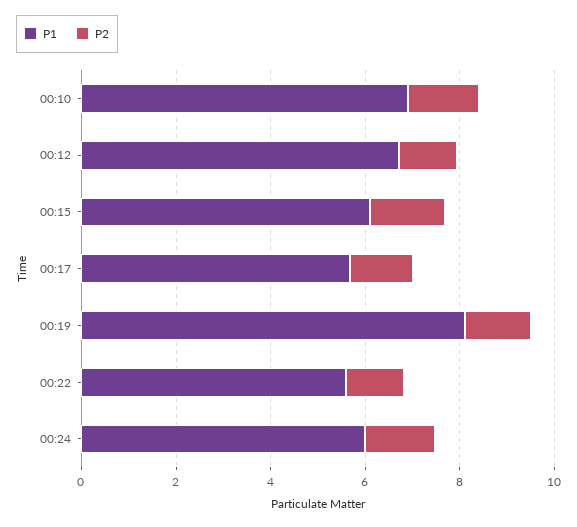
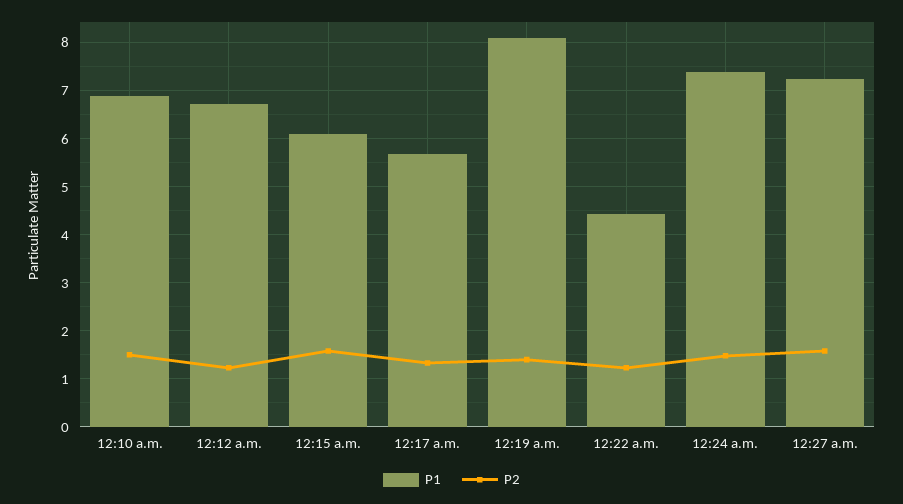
P1, 00:22: 5.5 -> 4.4
P1, 00:24: 6 -> 7.4
P1, 12:27 a.m.: none -> 7.2
P2, 12:27 a.m.: none -> 1.6

